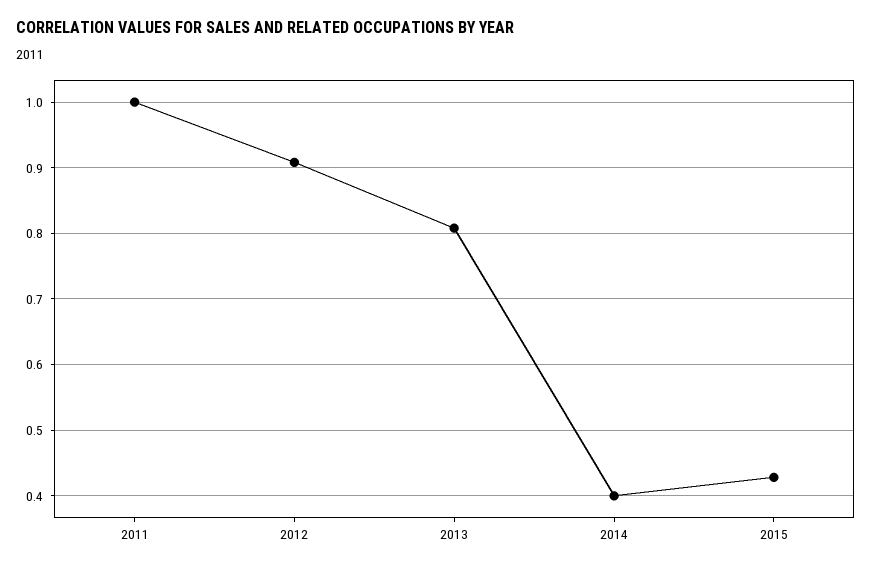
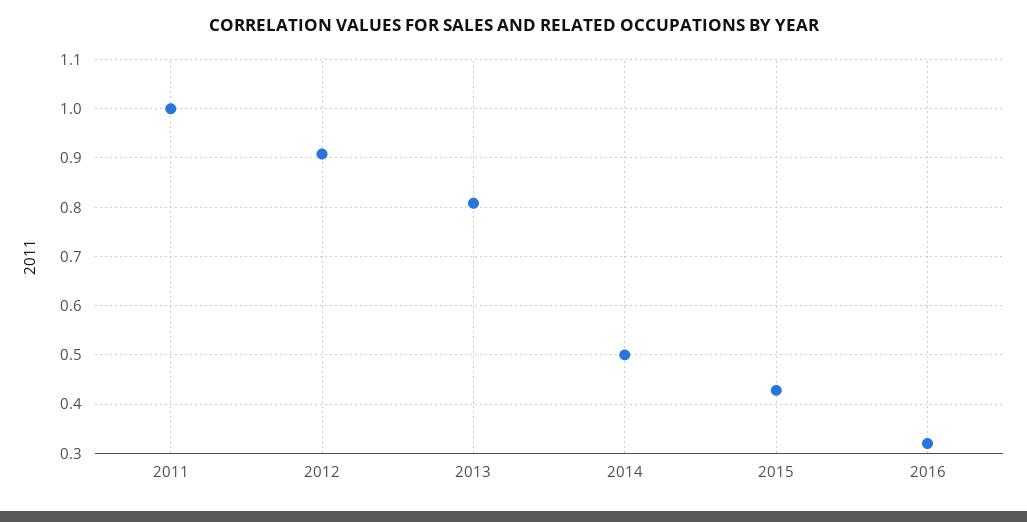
2014: 0.4 -> 0.5
2016: none -> 0.32

